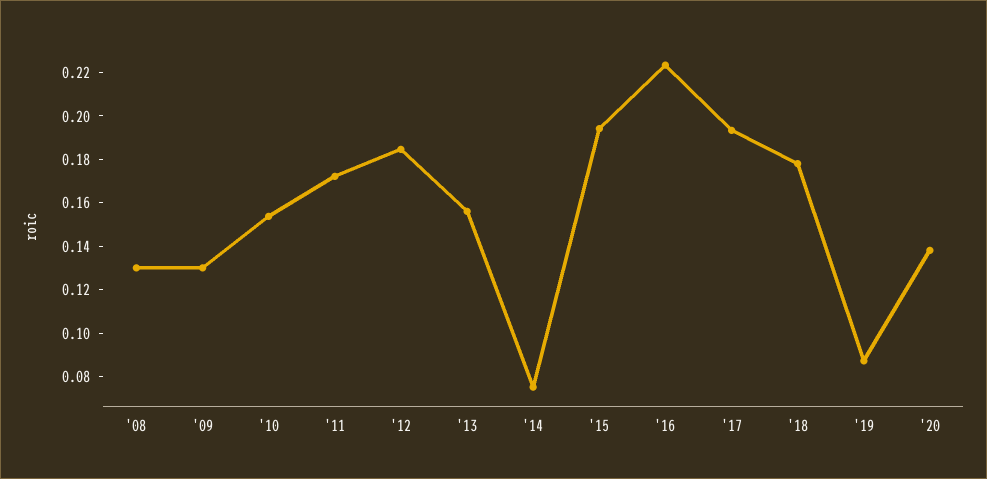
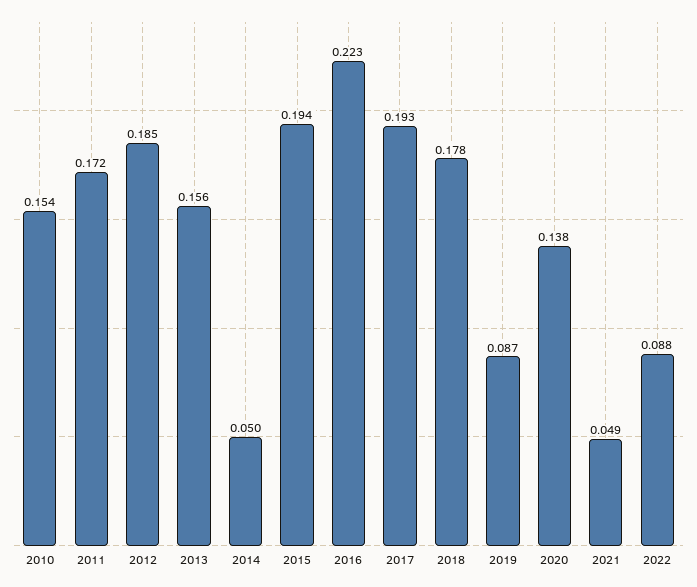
'08: 0.13 -> none
'09: 0.13 -> none
'14: 0.075 -> 0.05
2021: none -> 0.049
2022: none -> 0.088

